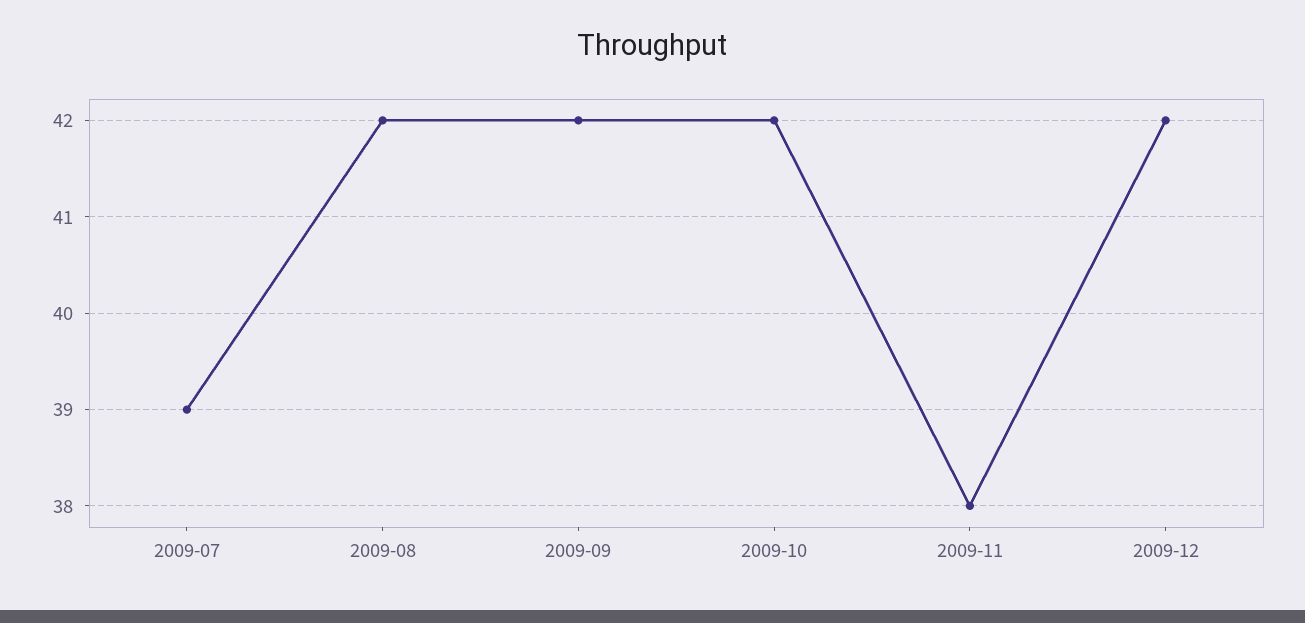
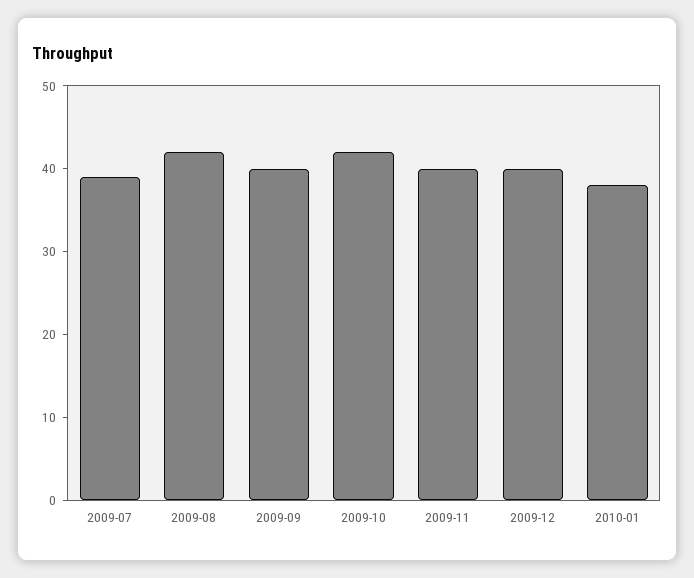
2009-09: 42 -> 40
2009-11: 38 -> 40
2009-12: 42 -> 40
2010-01: none -> 38

